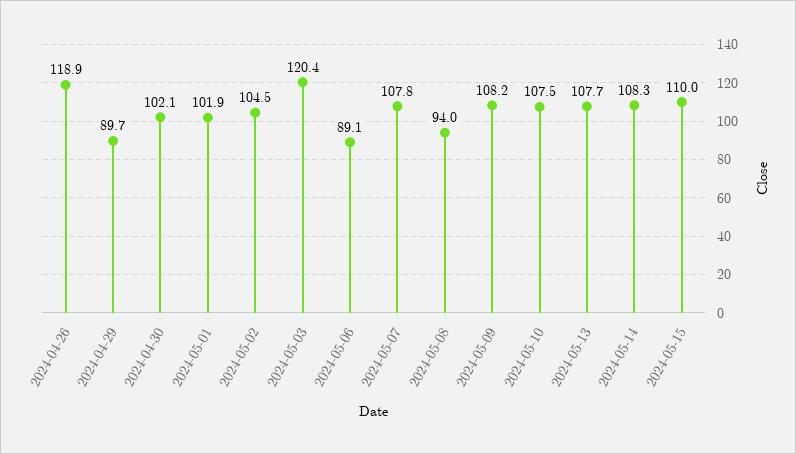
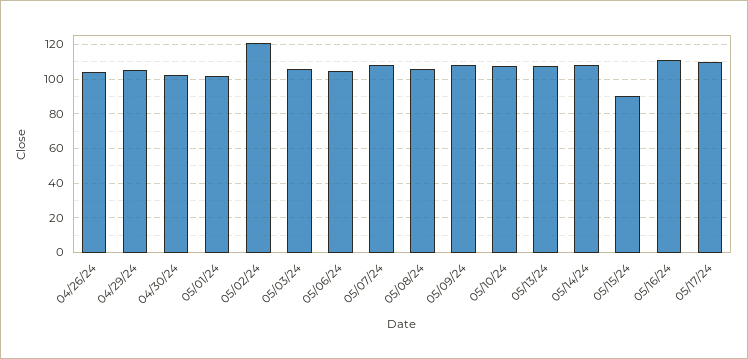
2024-04-26: 118.9 -> 105
2024-04-29: 89.7 -> 105
2024-05-02: 104.5 -> 120
2024-05-03: 120.4 -> 105
2024-05-06: 89.1 -> 105
2024-05-08: 94 -> 105
2024-05-15: 110 -> 90
05/16/24: none -> 110
05/17/24: none -> 110

